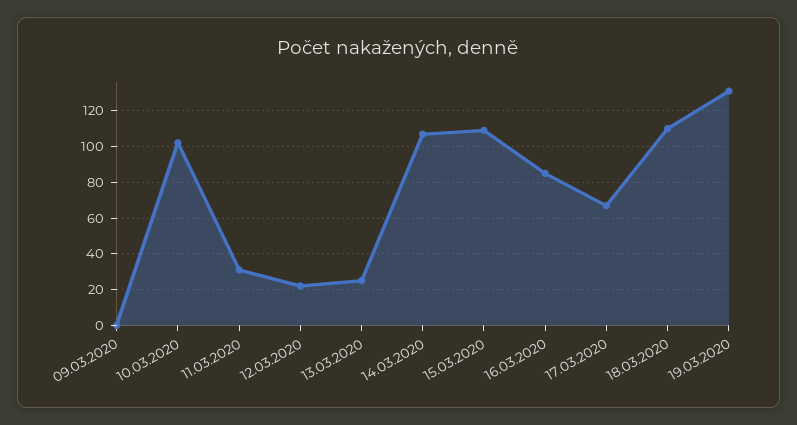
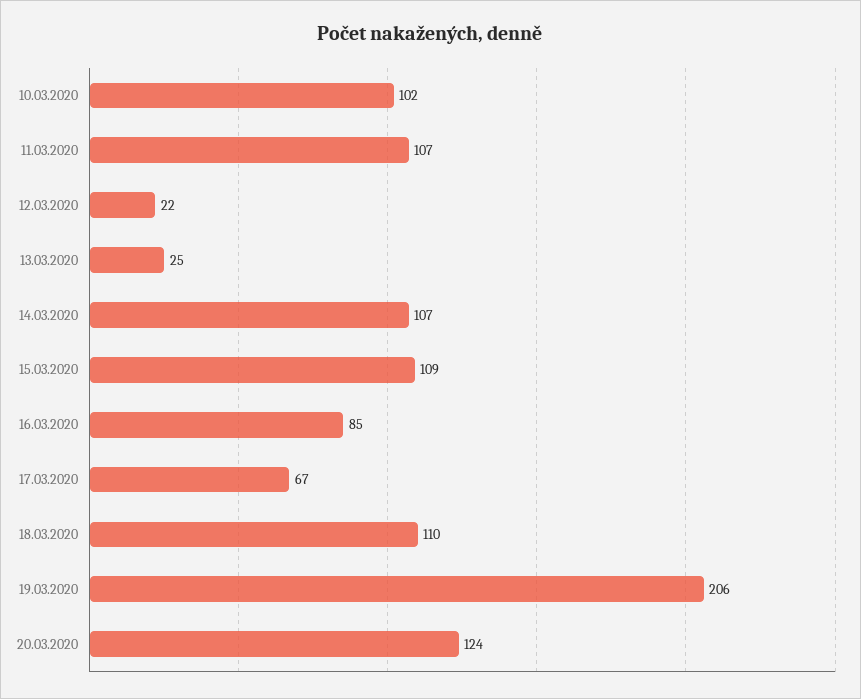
09.03.2020: 0 -> none
11.03.2020: 30 -> 107
19.03.2020: 130 -> 206
20.03.2020: none -> 124

